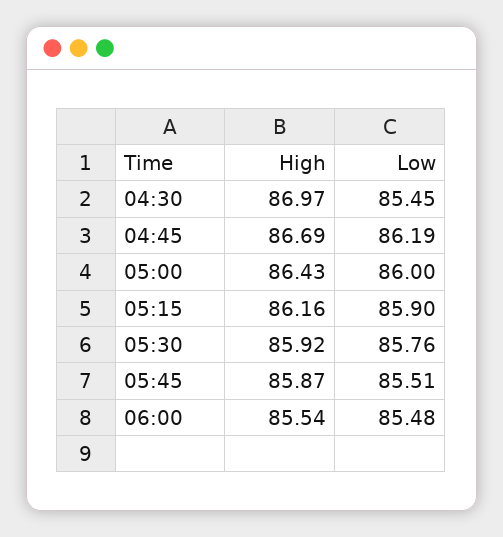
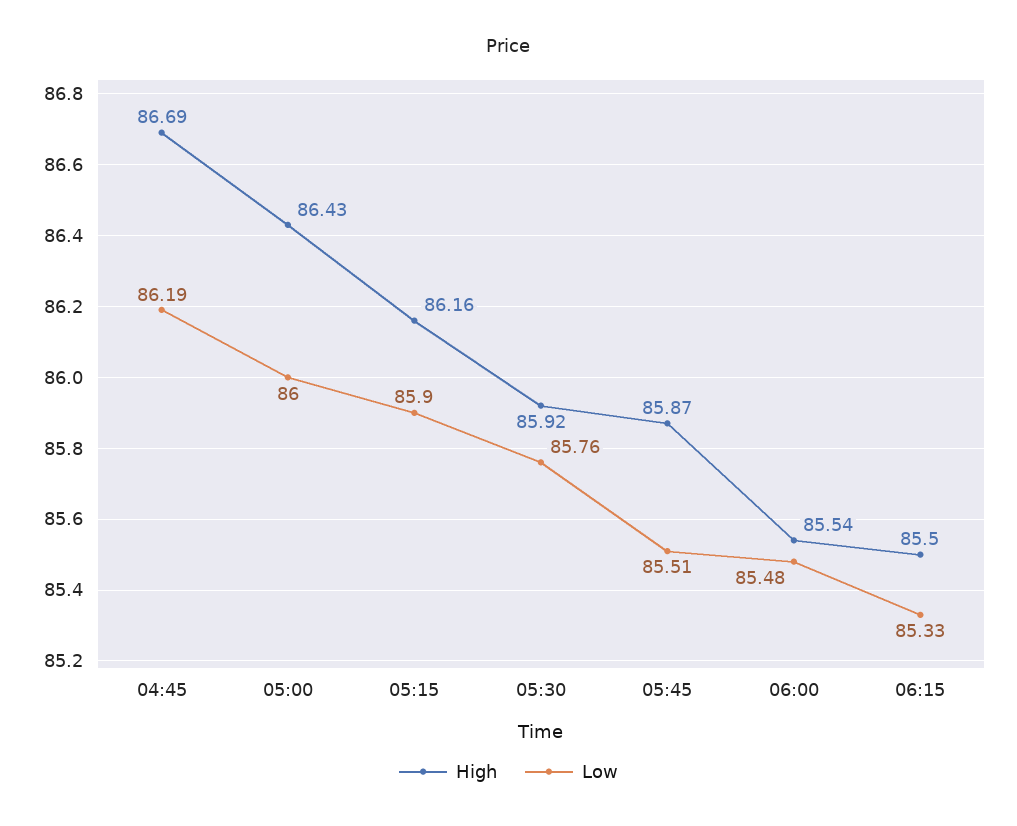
High, 04:30: 86.97 -> none
Low, 04:30: 85.45 -> none
High, 06:15: none -> 85.5
Low, 06:15: none -> 85.33

